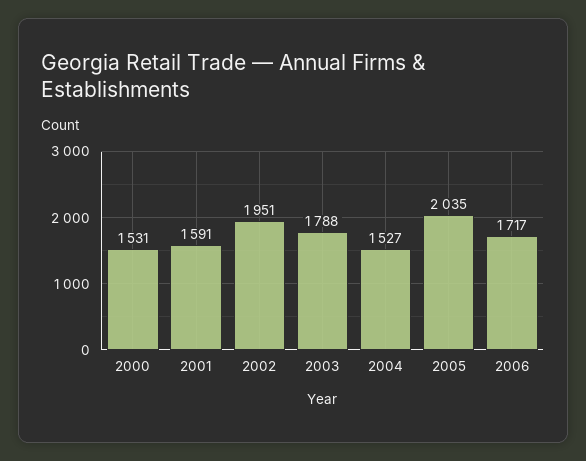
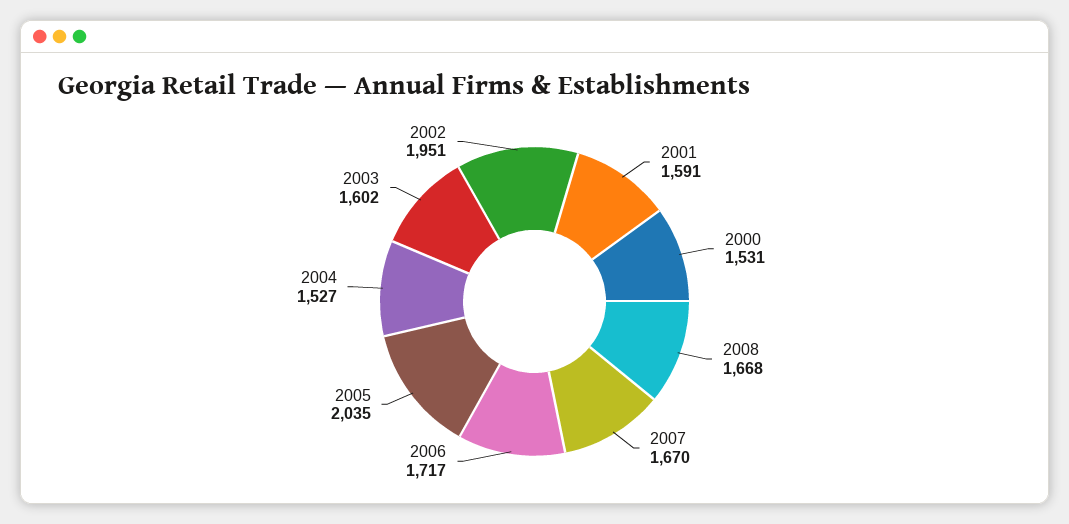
2003: 1788 -> 1602
2008: none -> 1668
2007: none -> 1670

